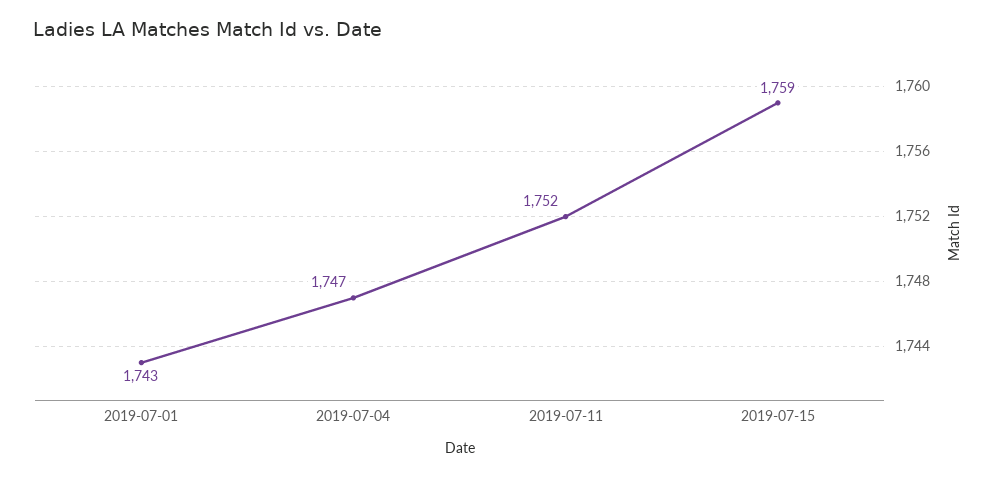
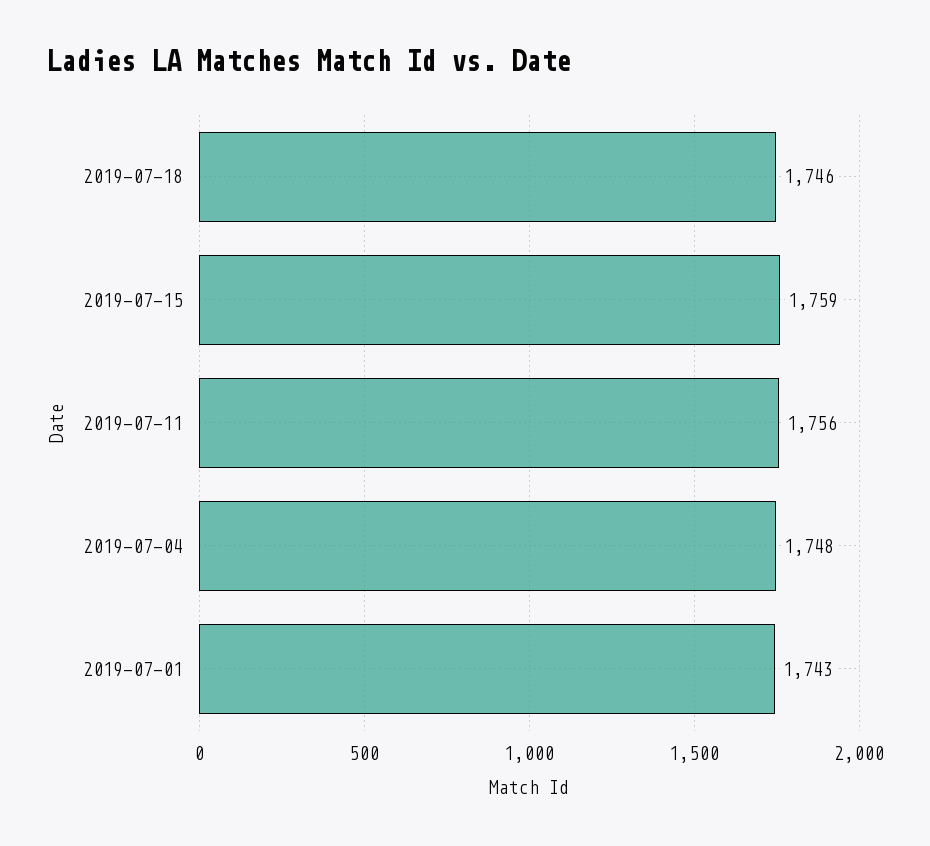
2019-07-04: 1747 -> 1748
2019-07-11: 1752 -> 1756
2019-07-18: none -> 1746

